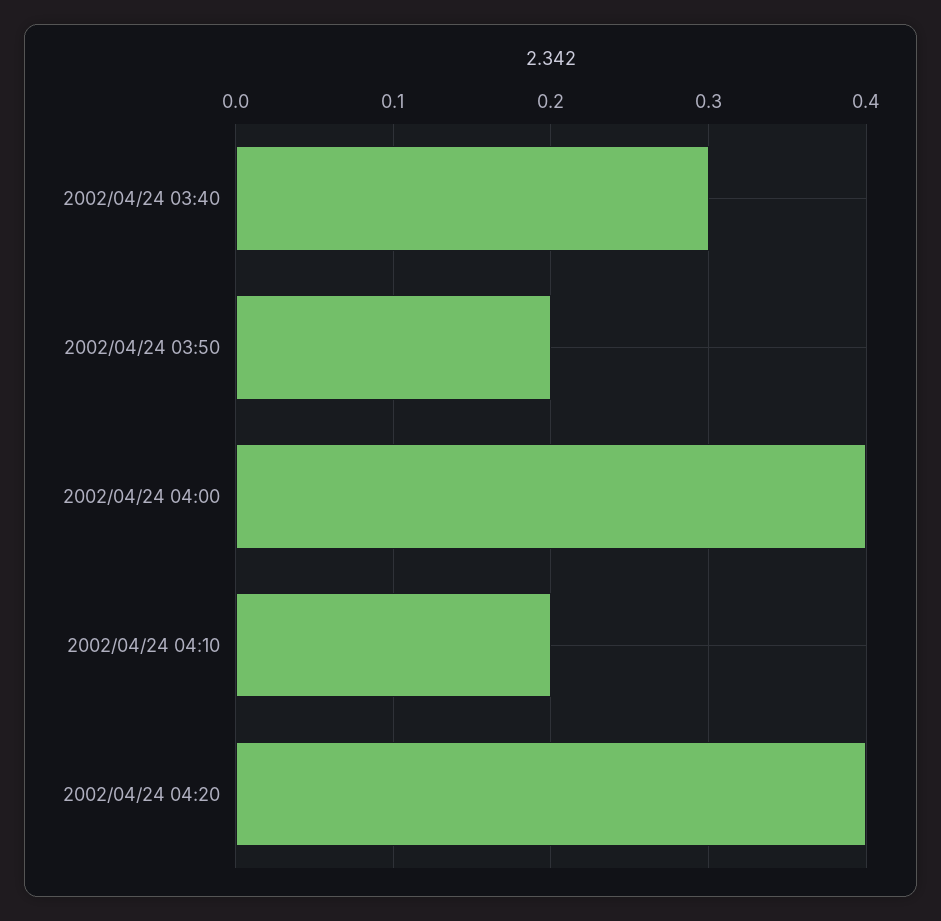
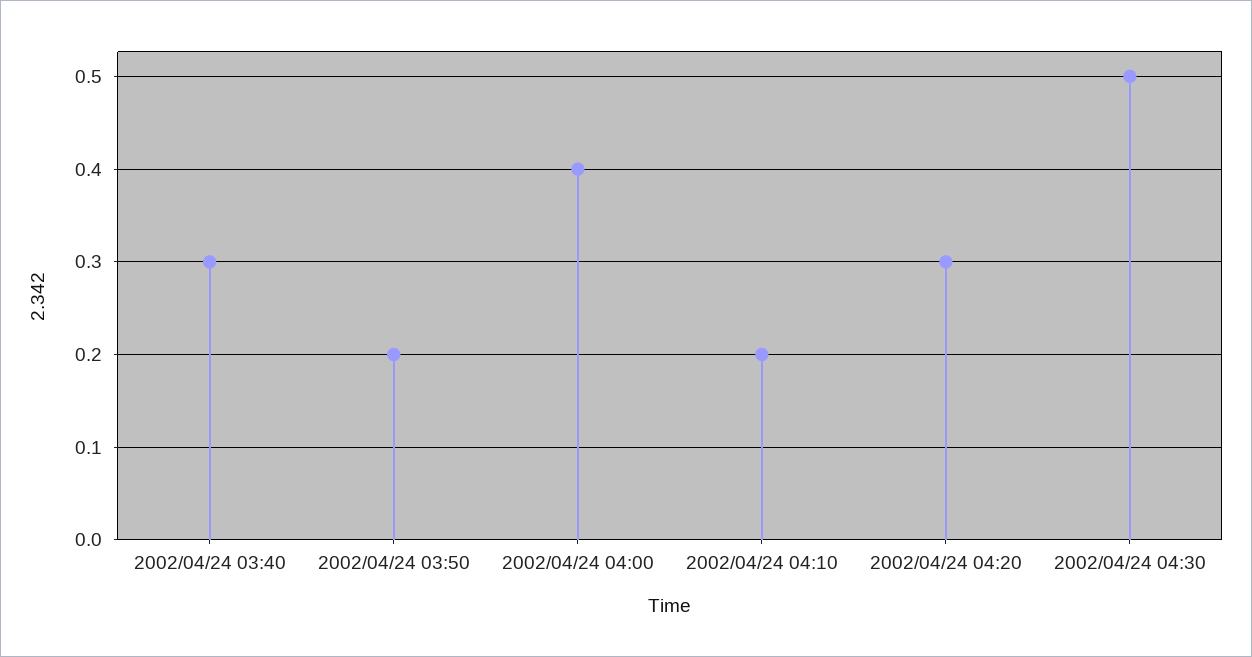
2002/04/24 04:20: 0.4 -> 0.3
2002/04/24 04:30: none -> 0.5

